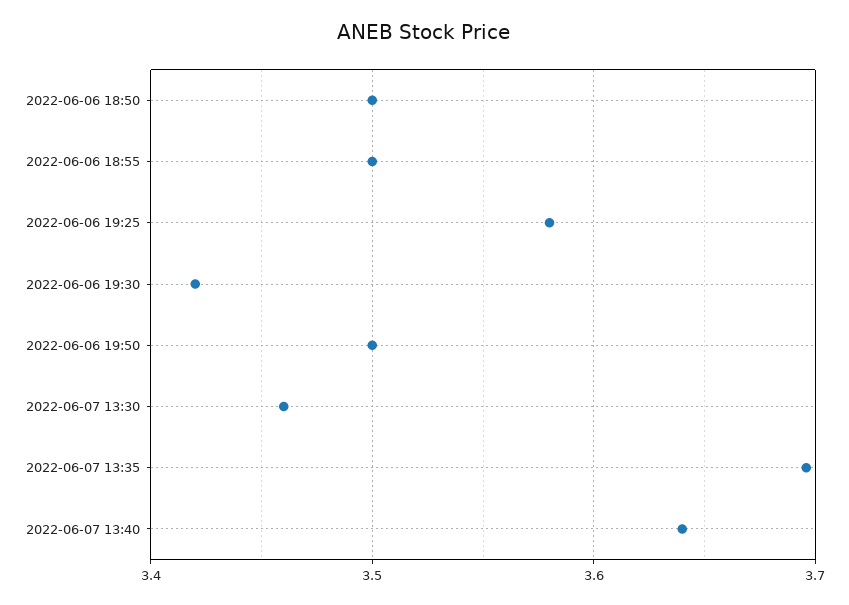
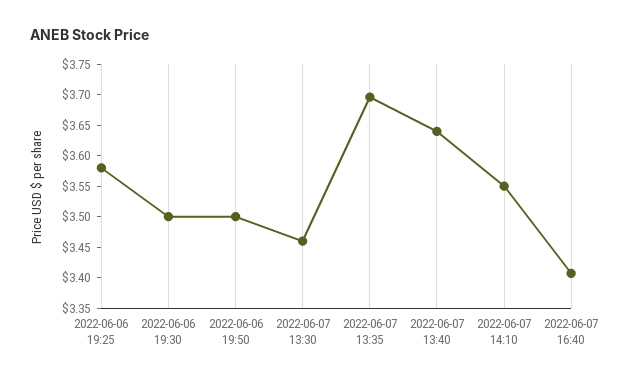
2022-06-06 18:50: 3.5 -> none
2022-06-06 18:55: 3.5 -> none
2022-06-06 19:30: 3.42 -> 3.5
2022-06-07 14:10: none -> 3.55
2022-06-07 16:40: none -> 3.4

